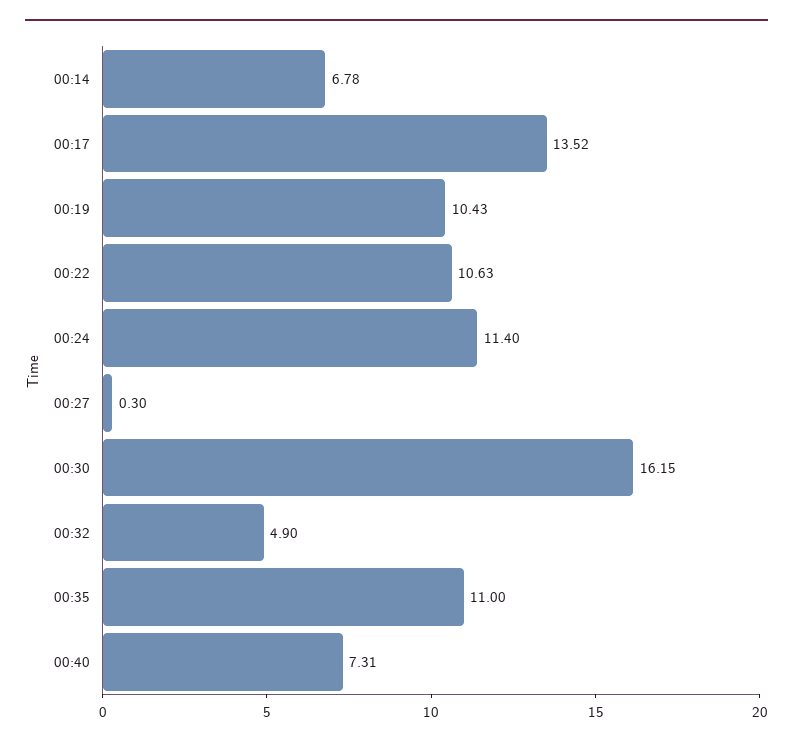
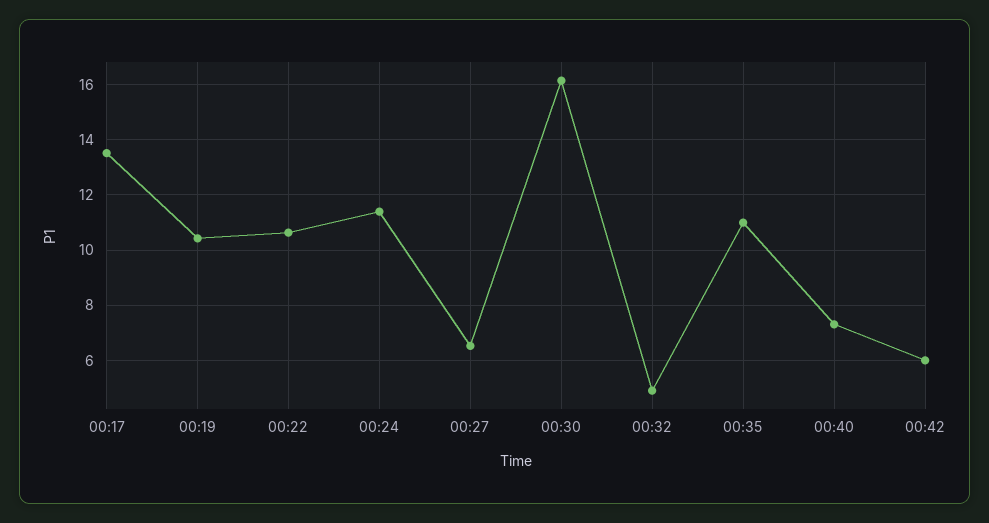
00:14: 6.78 -> none
00:27: 0.3 -> 6.5
00:42: none -> 6

